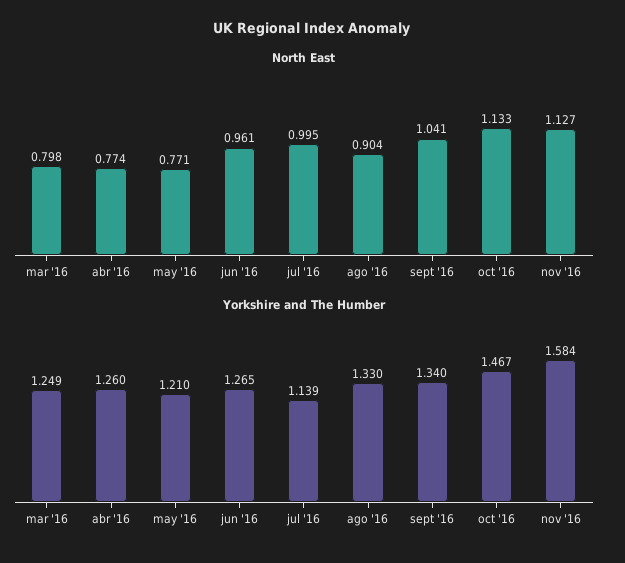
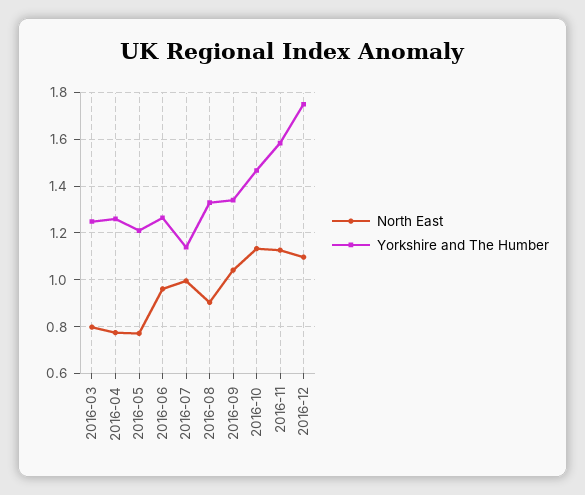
North East, 2016-12: none -> 1.1
Yorkshire and The Humber, 2016-12: none -> 1.75

